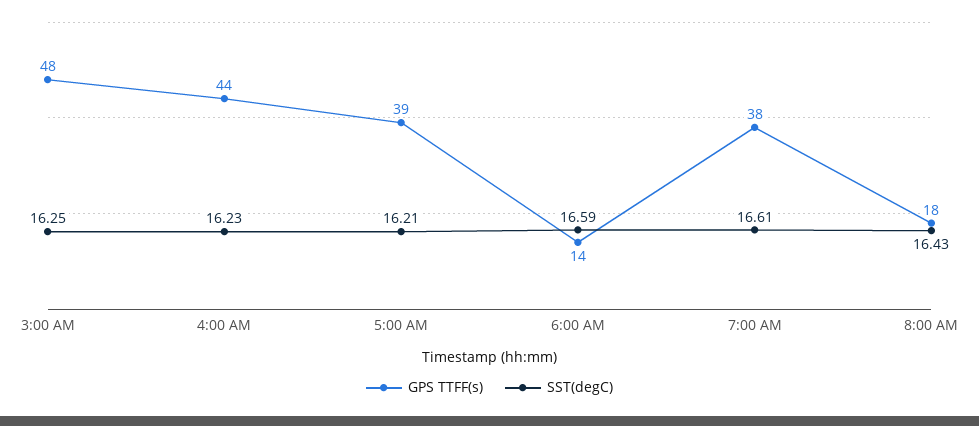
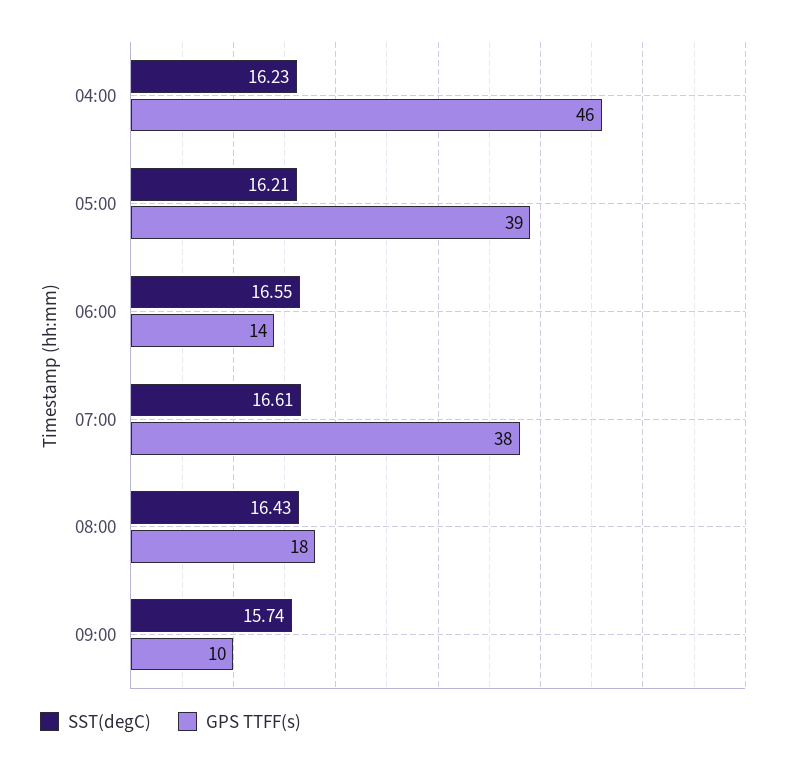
GPS TTFF(s), 3:00 AM: 48 -> none
SST(degC), 3:00 AM: 16.25 -> none
GPS TTFF(s), 4:00 AM: 44 -> 46
SST(degC), 6:00 AM: 16.59 -> 16.55
SST(degC), 09:00: none -> 15.74
GPS TTFF(s), 09:00: none -> 10

